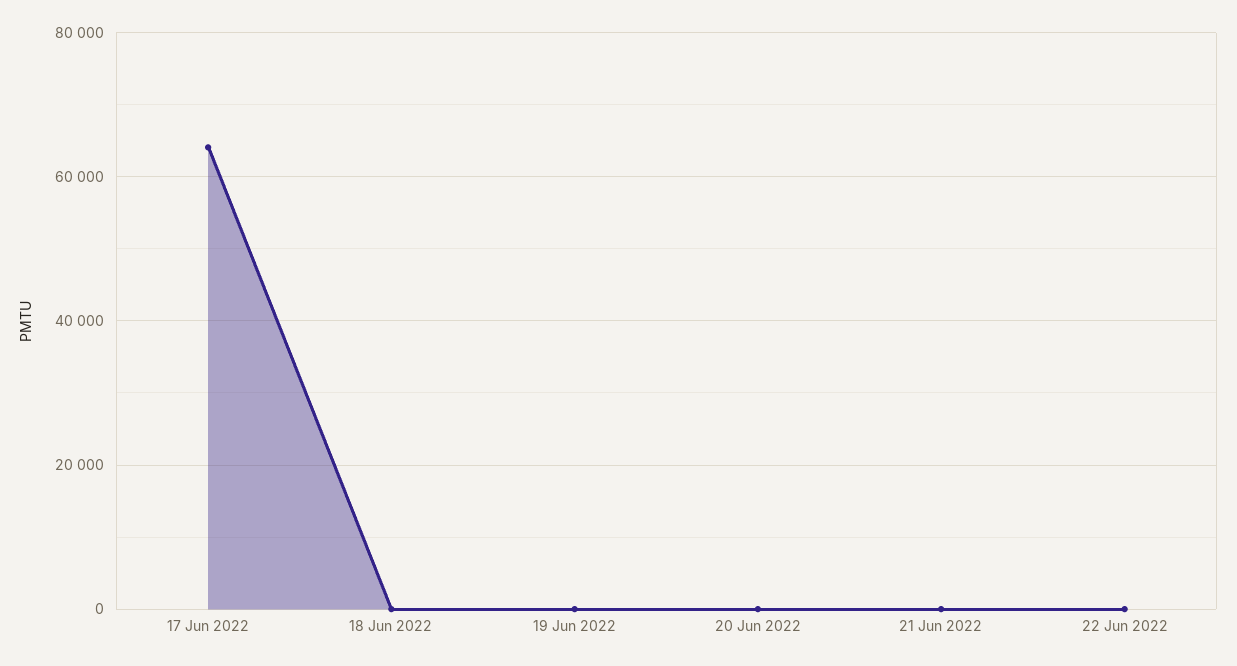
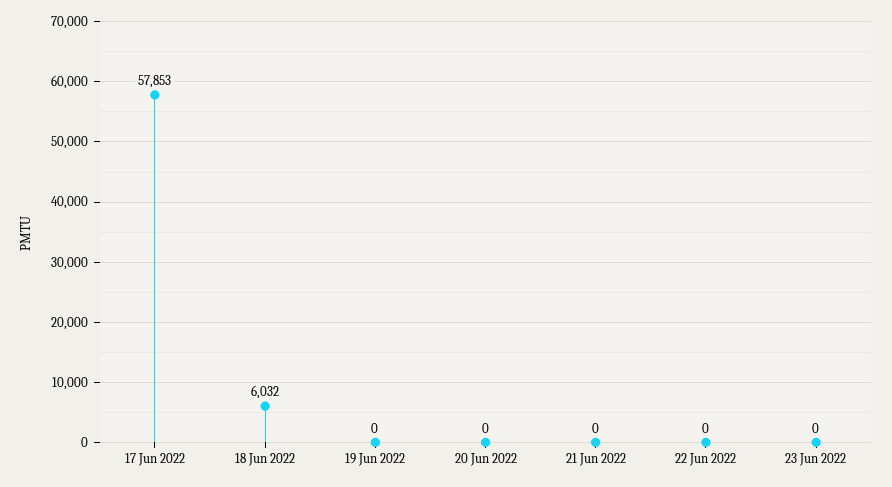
17 Jun 2022: 64000 -> 57853
18 Jun 2022: 0 -> 6032
23 Jun 2022: none -> 0

